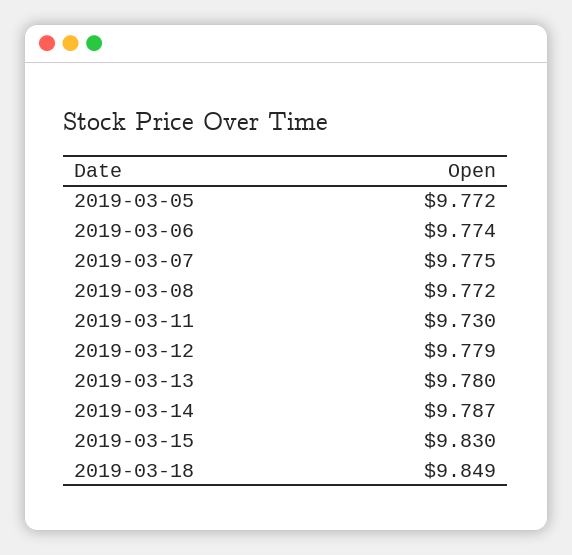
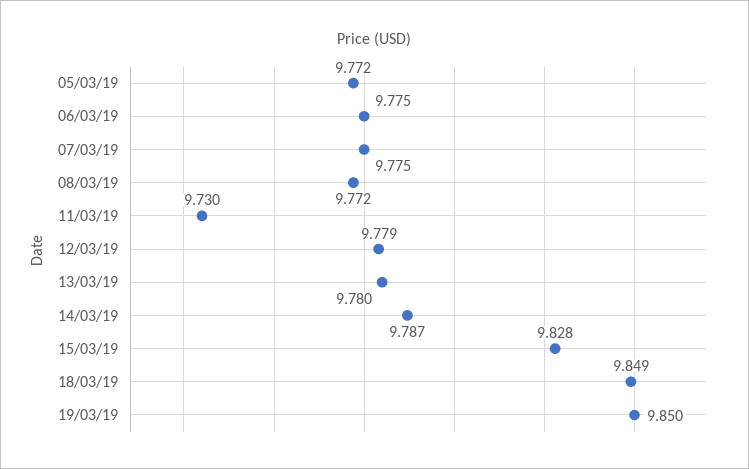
2019-03-06: 9.774 -> 9.775
2019-03-15: 9.83 -> 9.828
19/03/19: none -> 9.85

